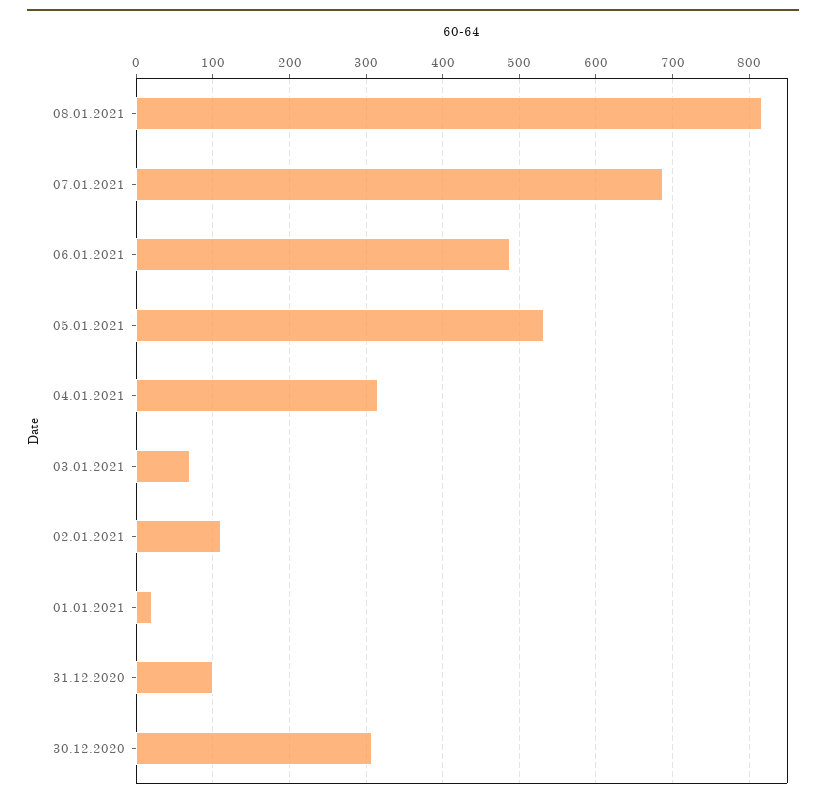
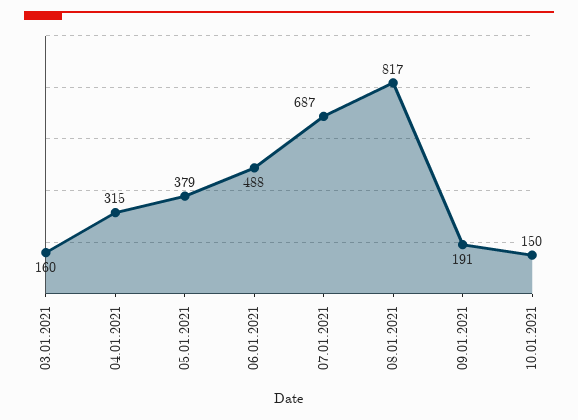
05.01.2021: 530 -> 379
03.01.2021: 70 -> 160
02.01.2021: 110 -> none
01.01.2021: 20 -> none
31.12.2020: 100 -> none
30.12.2020: 310 -> none
09.01.2021: none -> 191
10.01.2021: none -> 150

